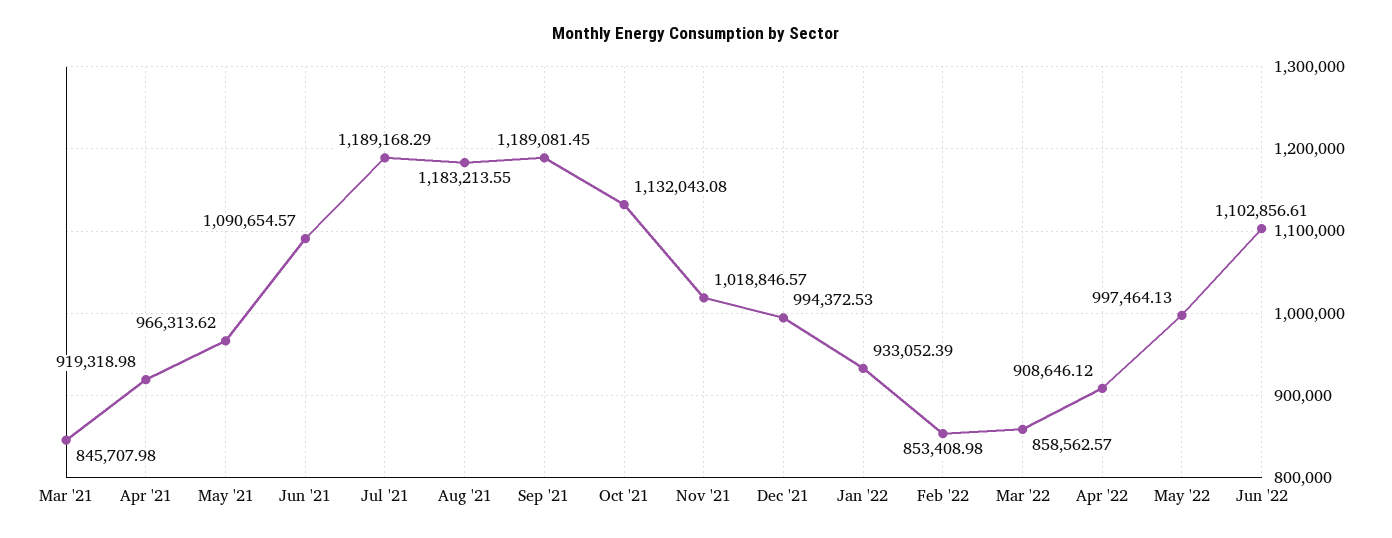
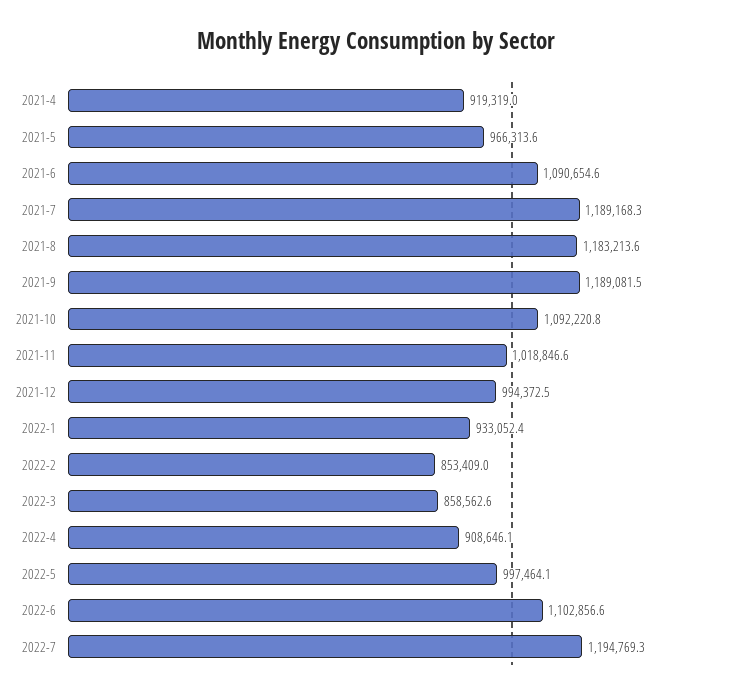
Mar '21: 845707.98 -> none
Oct '21: 1132043.08 -> 1092220.8
2022-7: none -> 1194769.3

